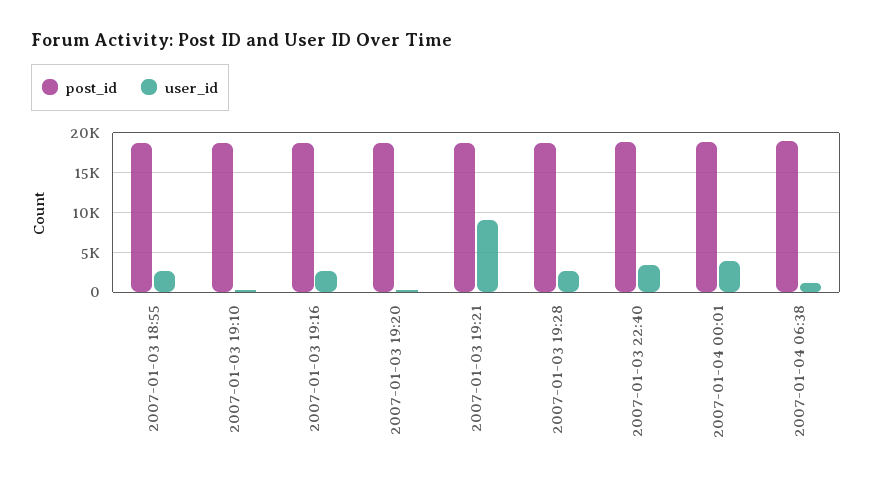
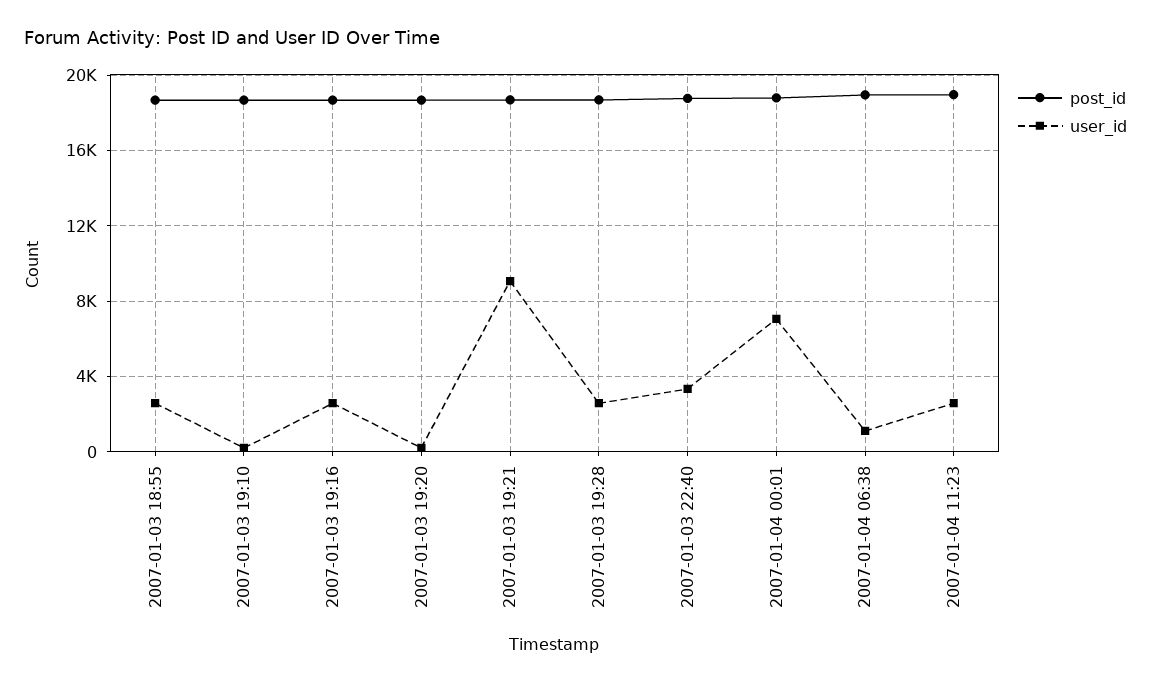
user_id, 2007-01-04 00:01: 4000 -> 7000
post_id, 2007-01-04 11:23: none -> 19000
user_id, 2007-01-04 11:23: none -> 2500

